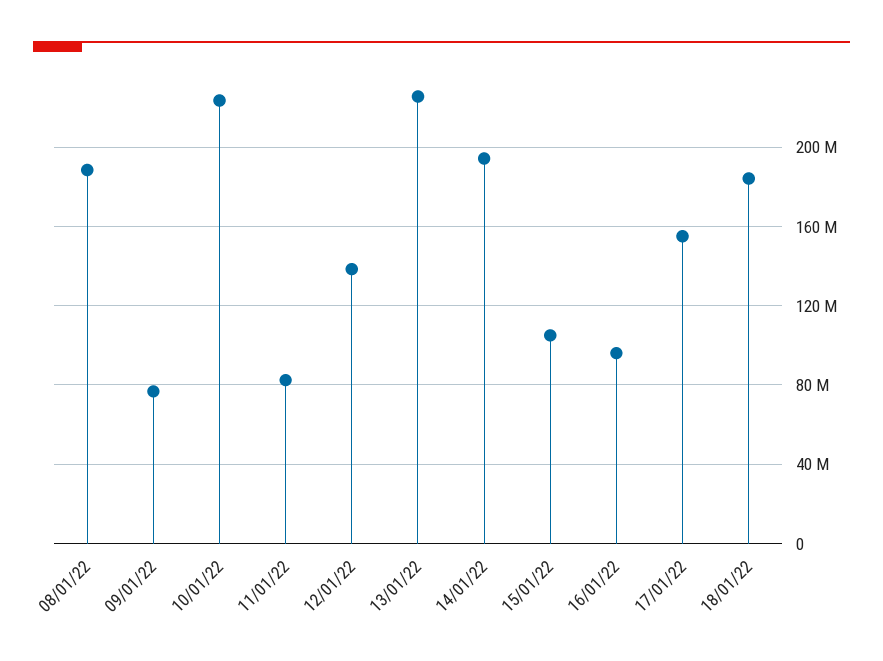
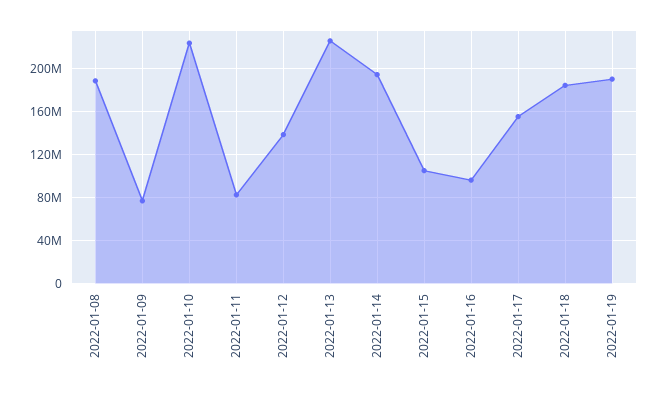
2022-01-19: none -> 190000000

